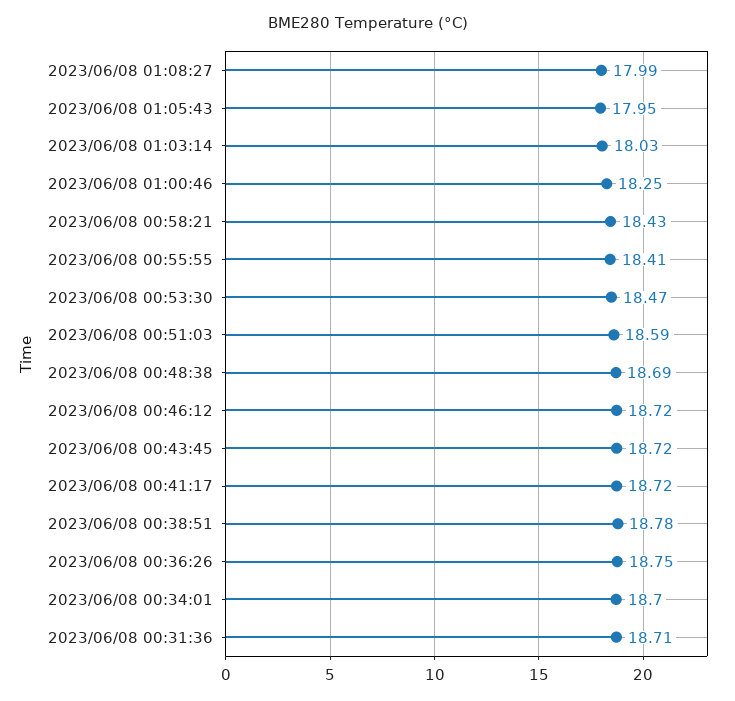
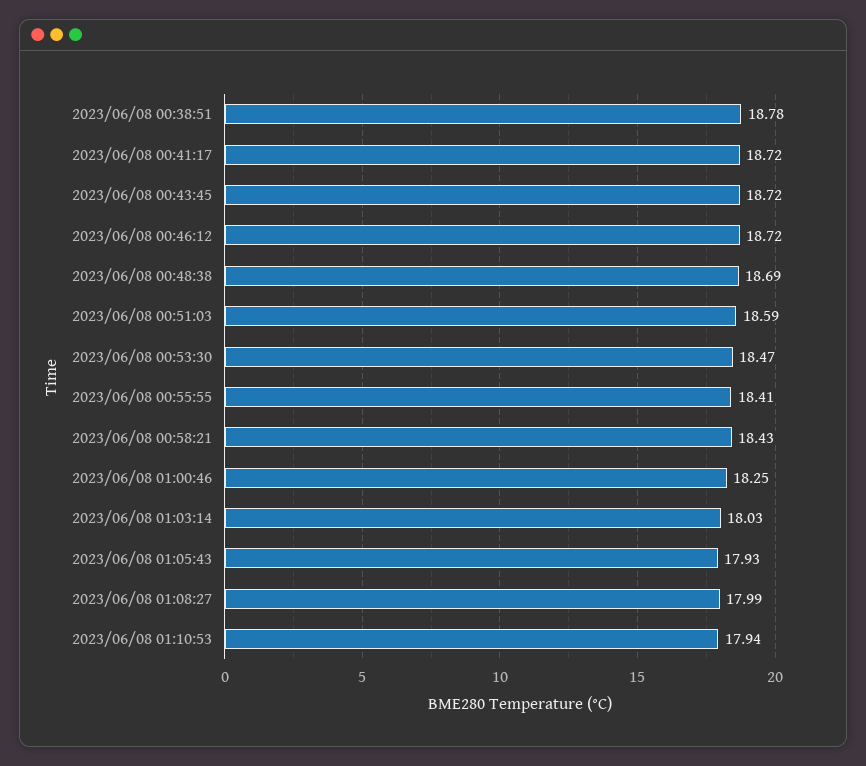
2023/06/08 01:05:43: 17.95 -> 17.93
2023/06/08 00:36:26: 18.75 -> none
2023/06/08 00:34:01: 18.7 -> none
2023/06/08 00:31:36: 18.71 -> none
2023/06/08 01:10:53: none -> 17.94

